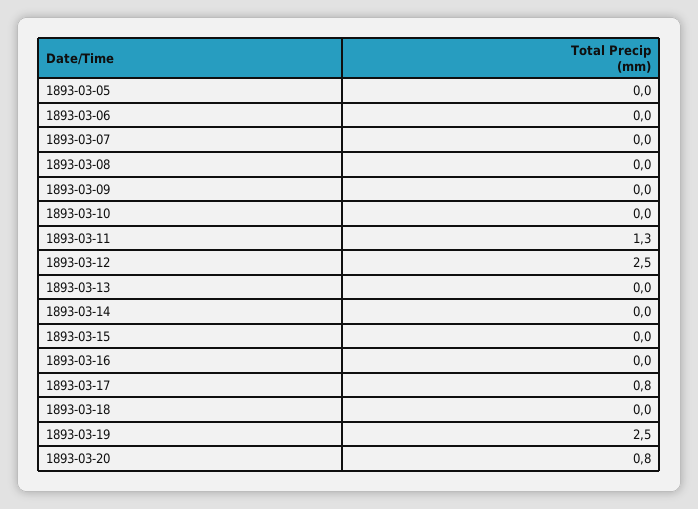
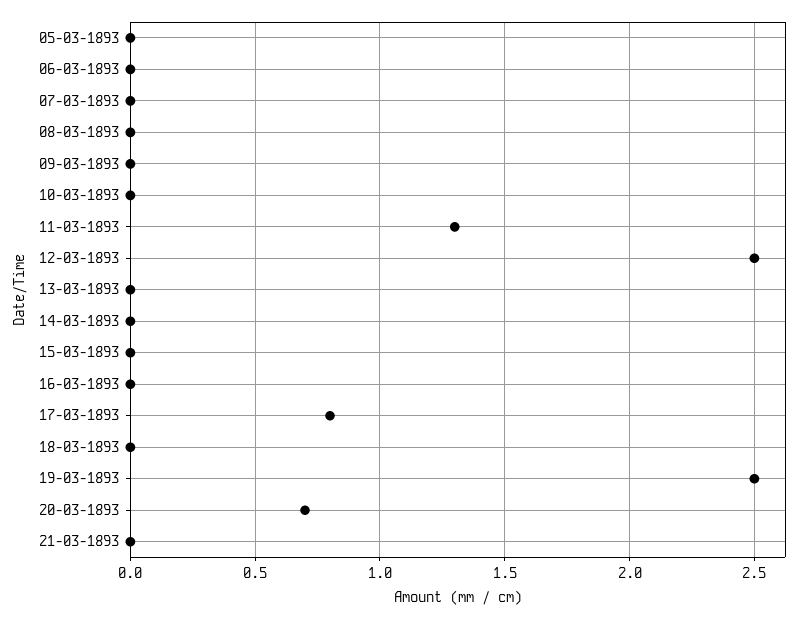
1893-03-20: 0.8 -> 0.7
21-03-1893: none -> 0

